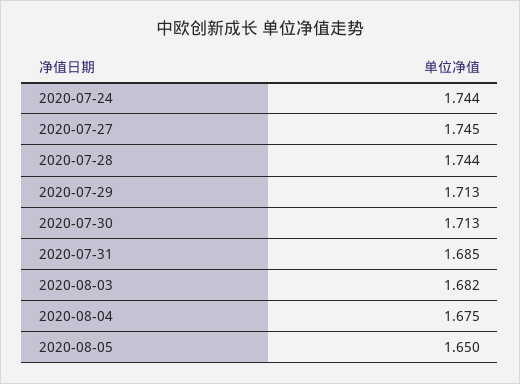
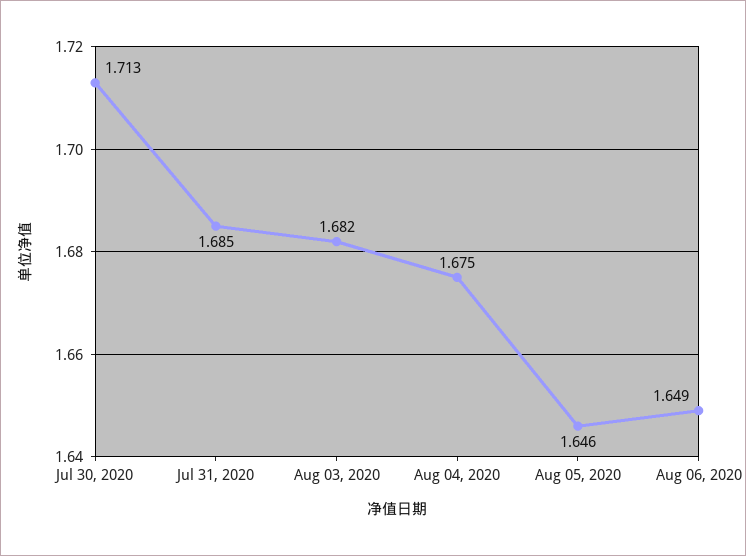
2020-07-24: 1.744 -> none
2020-07-27: 1.745 -> none
2020-07-28: 1.744 -> none
2020-07-29: 1.713 -> none
2020-08-05: 1.65 -> 1.646
Aug 06, 2020: none -> 1.649

